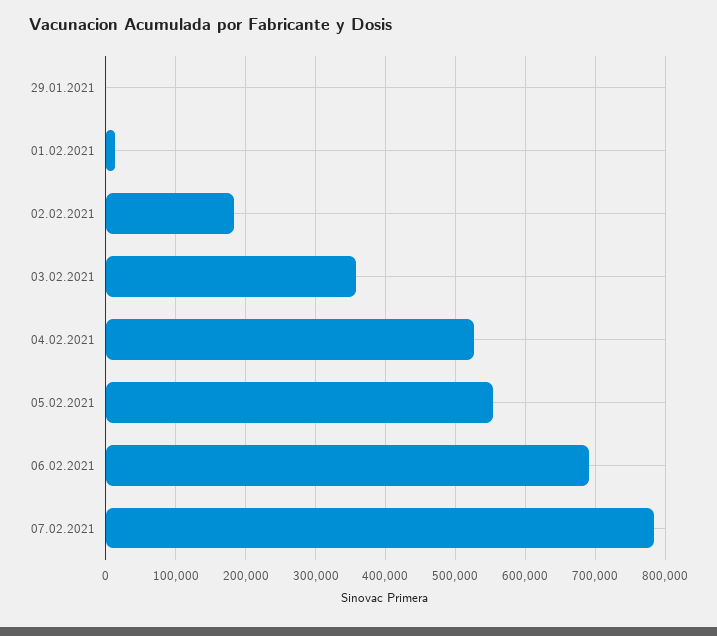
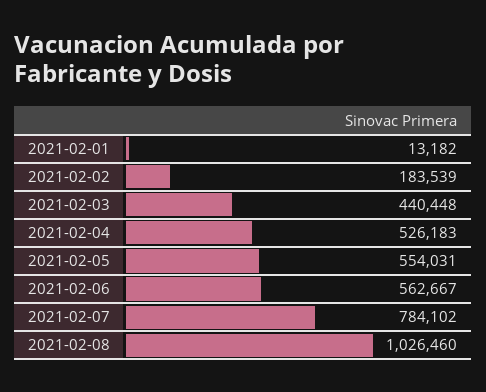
29.01.2021: 0 -> none
03.02.2021: 360000 -> 440448
06.02.2021: 690000 -> 562667
2021-02-08: none -> 1026460

